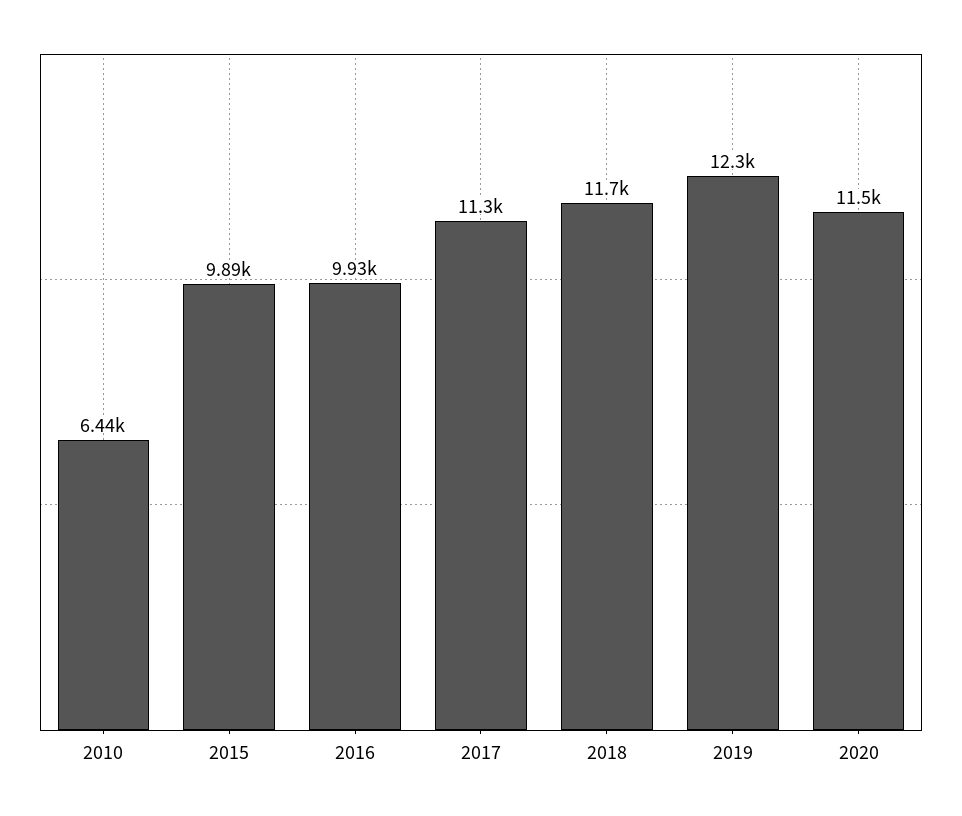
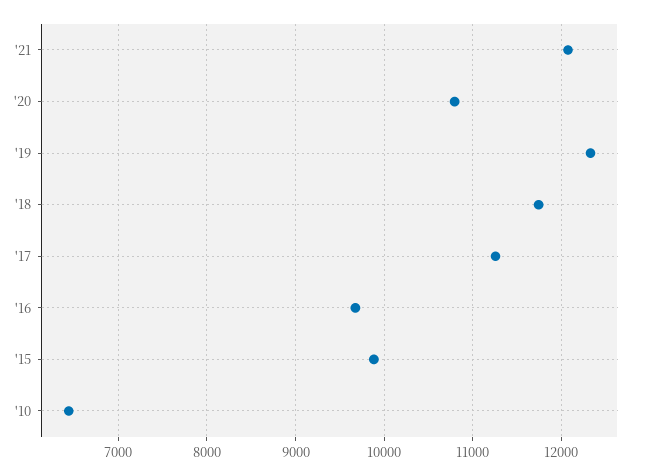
2016: 9930 -> 9700
2020: 11500 -> 10800
'21: none -> 12100

